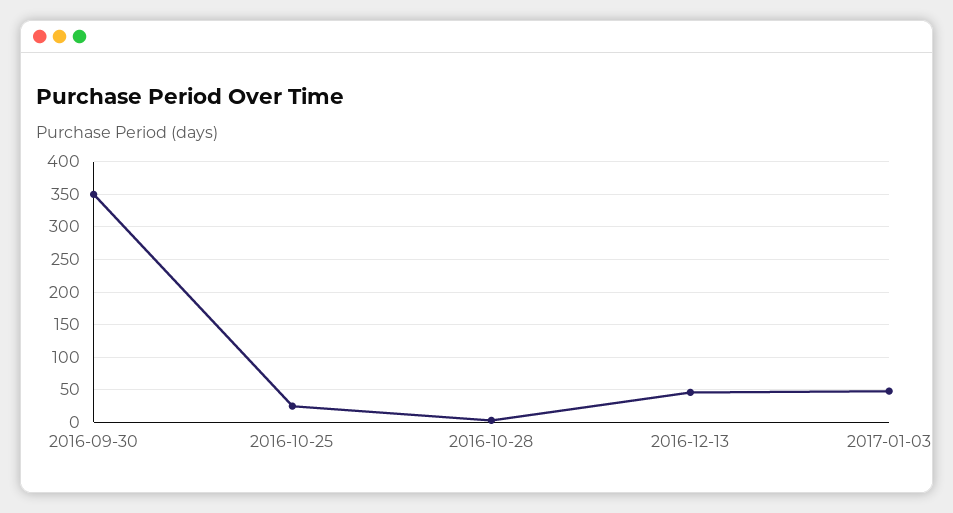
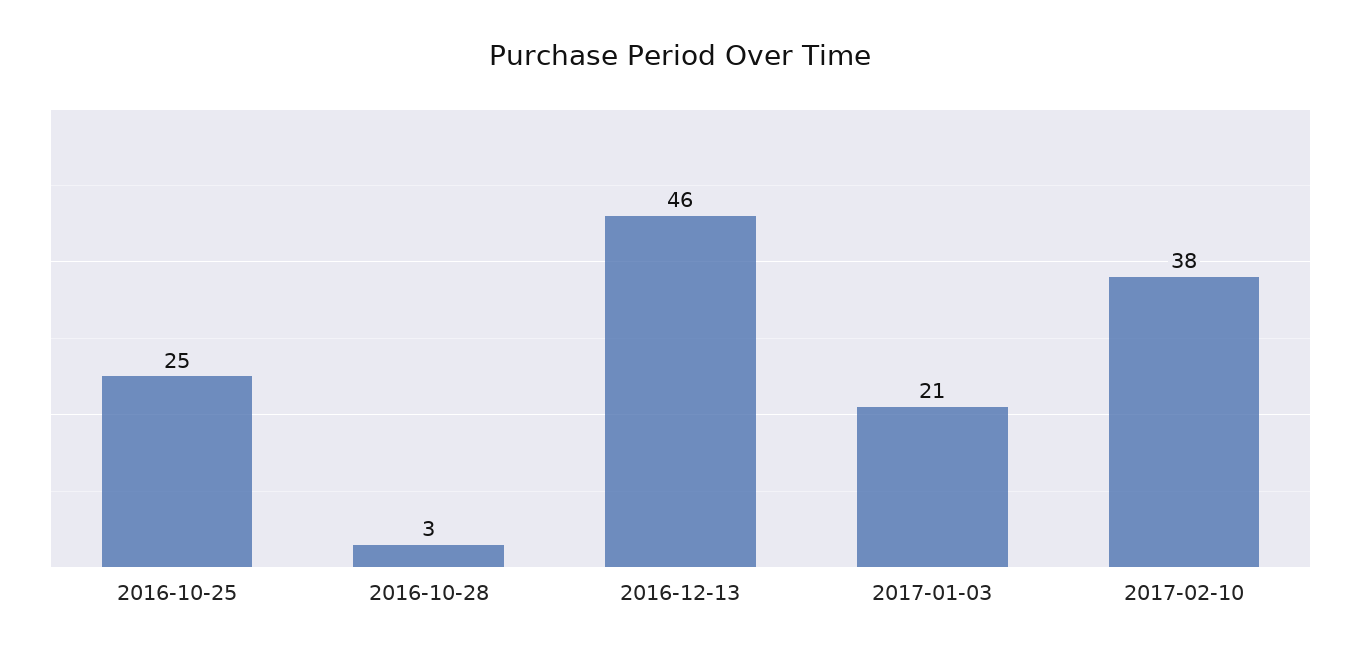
2016-09-30: 350 -> none
2017-01-03: 50 -> 21
2017-02-10: none -> 38

